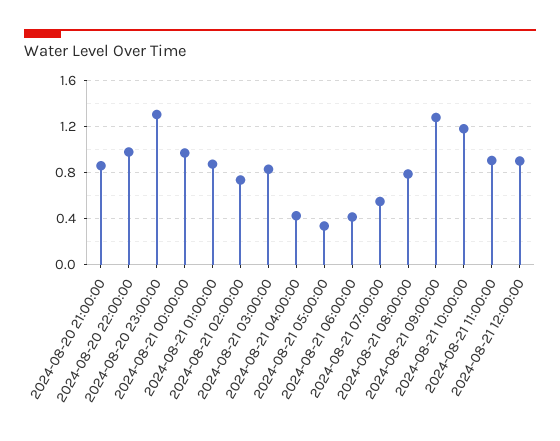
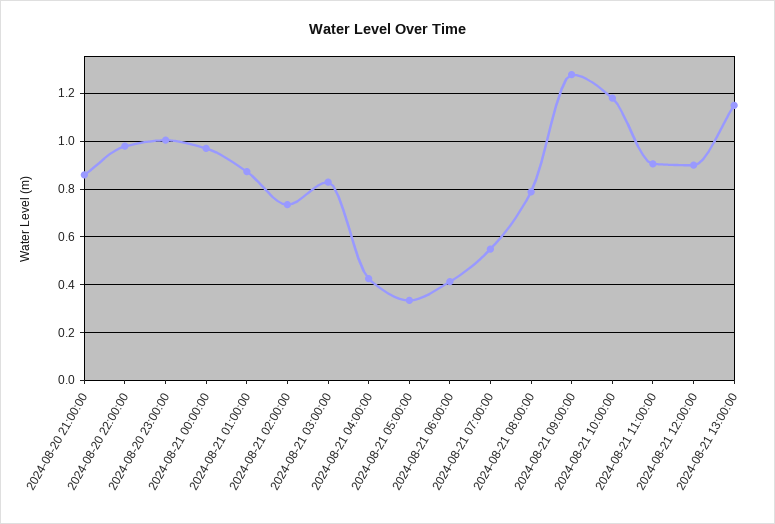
2024-08-20 23:00:00: 1.3 -> 1
2024-08-21 13:00:00: none -> 1.15

